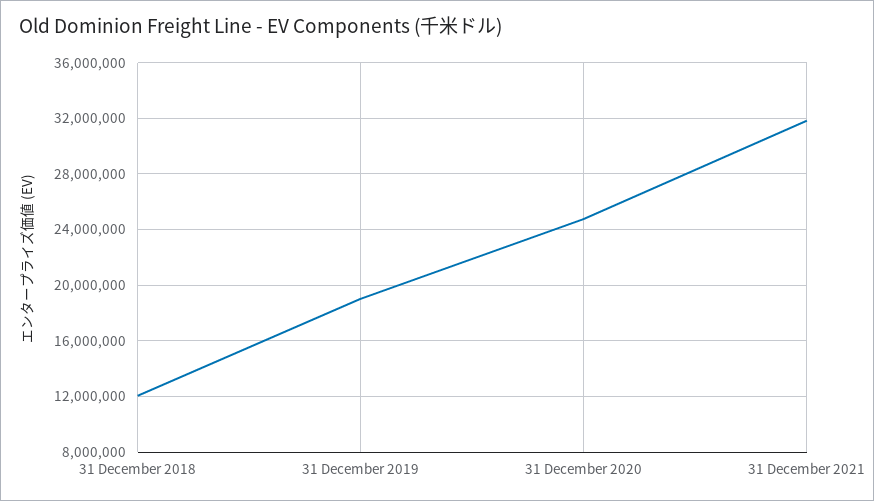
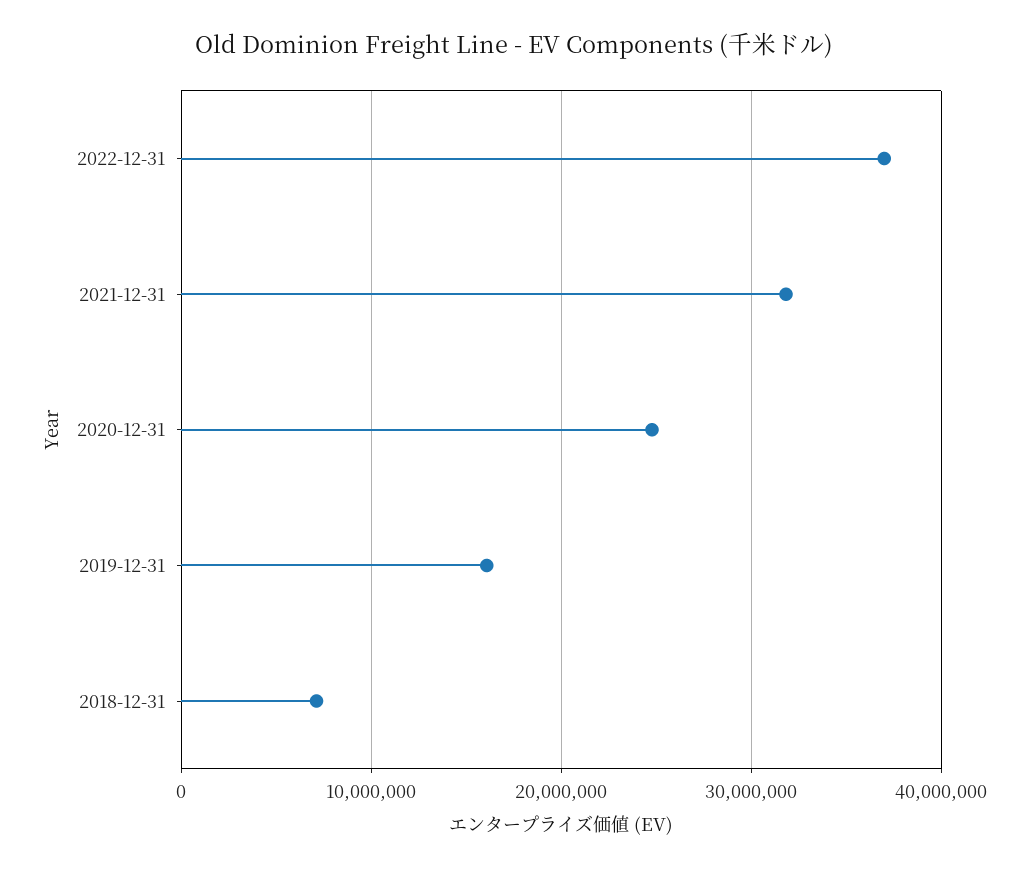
31 December 2018: 12000000 -> 7000000
31 December 2019: 19000000 -> 16000000
2022-12-31: none -> 37000000

